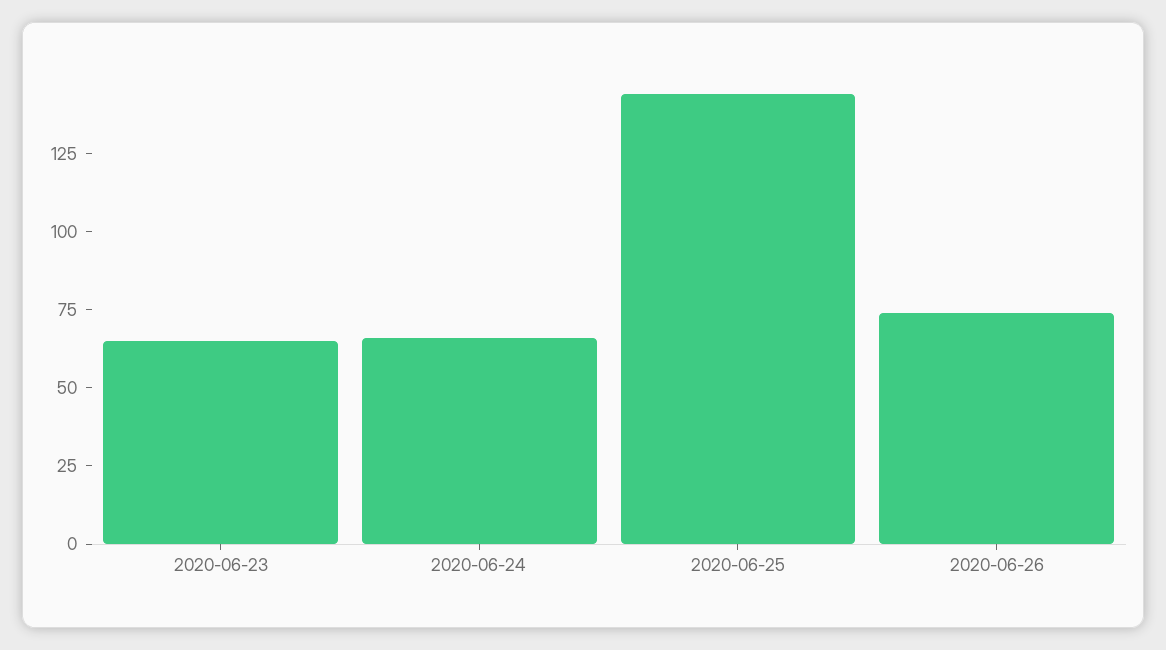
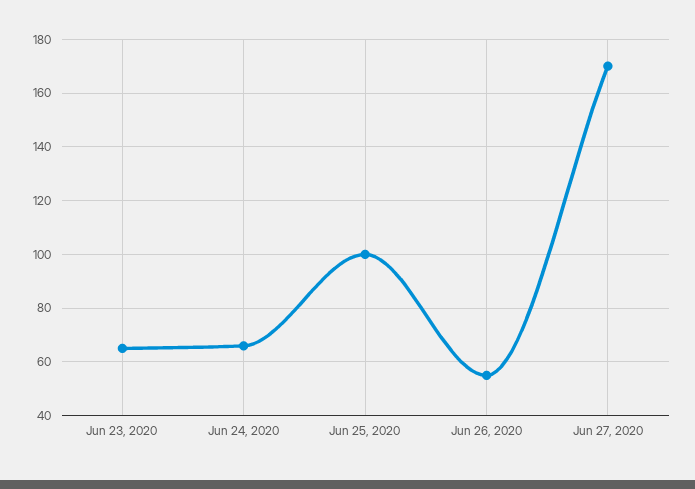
2020-06-25: 145 -> 100
2020-06-26: 75 -> 55
Jun 27, 2020: none -> 170

